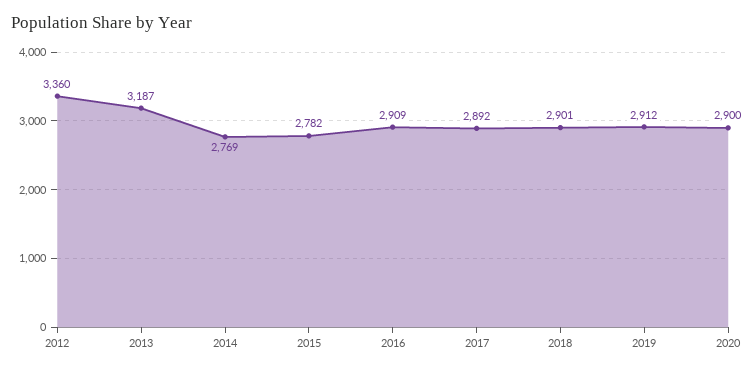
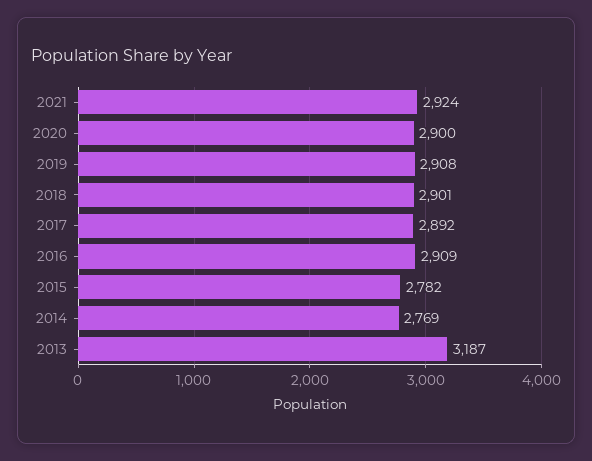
2012: 3360 -> none
2019: 2912 -> 2908
2021: none -> 2924

